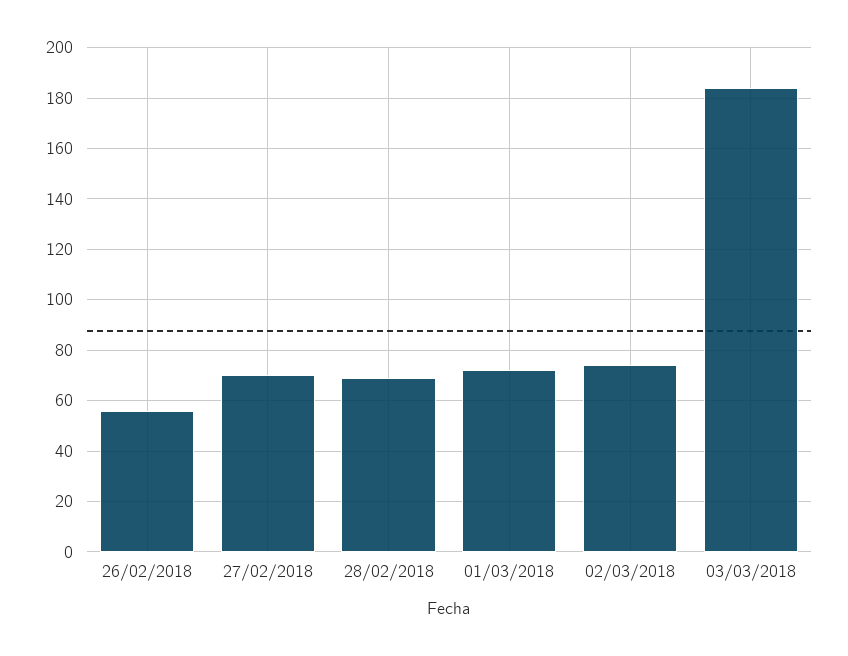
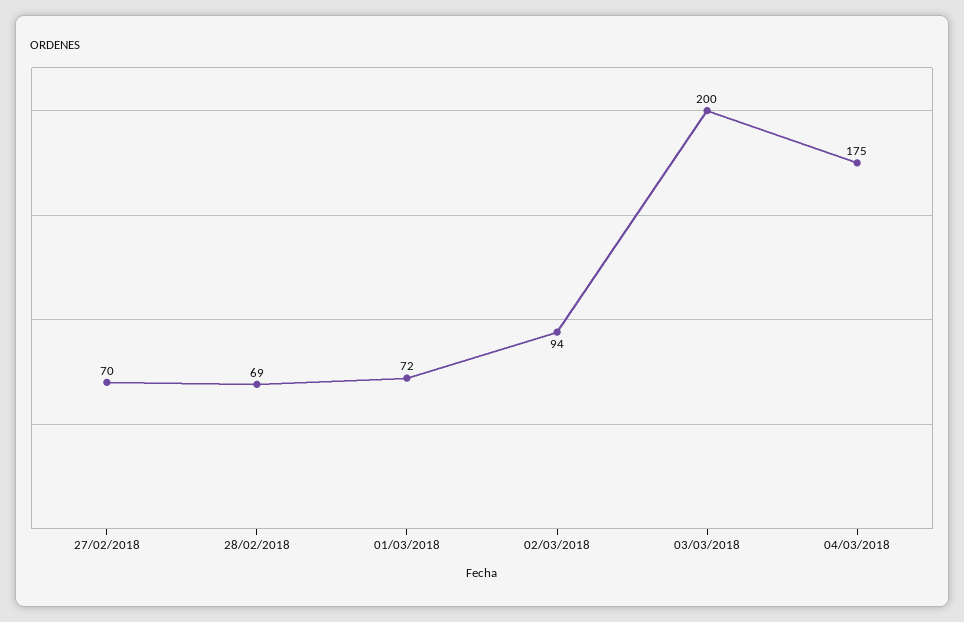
26/02/2018: 55 -> none
02/03/2018: 75 -> 94
03/03/2018: 185 -> 200
04/03/2018: none -> 175

